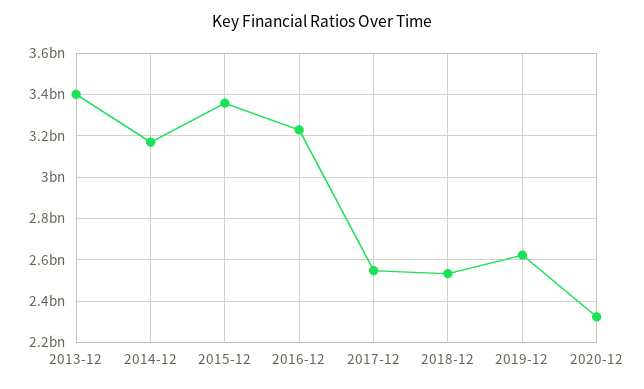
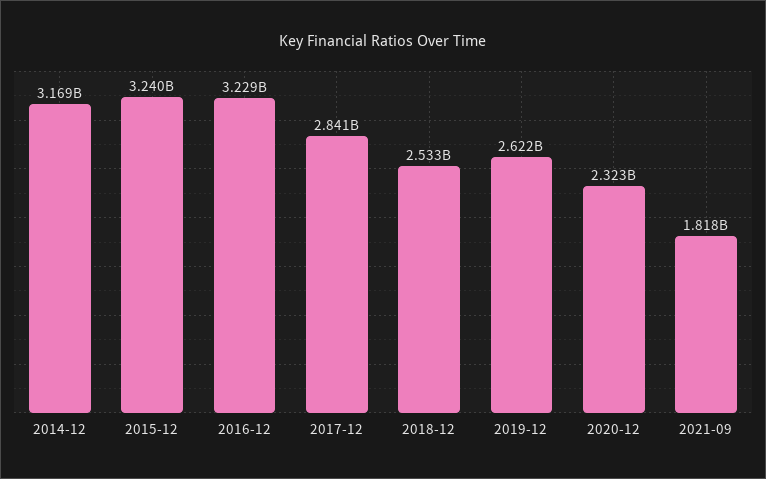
2013-12: 3400000000 -> none
2015-12: 3350000000 -> 3240000000
2017-12: 2550000000 -> 2841000000
2021-09: none -> 1818000000

